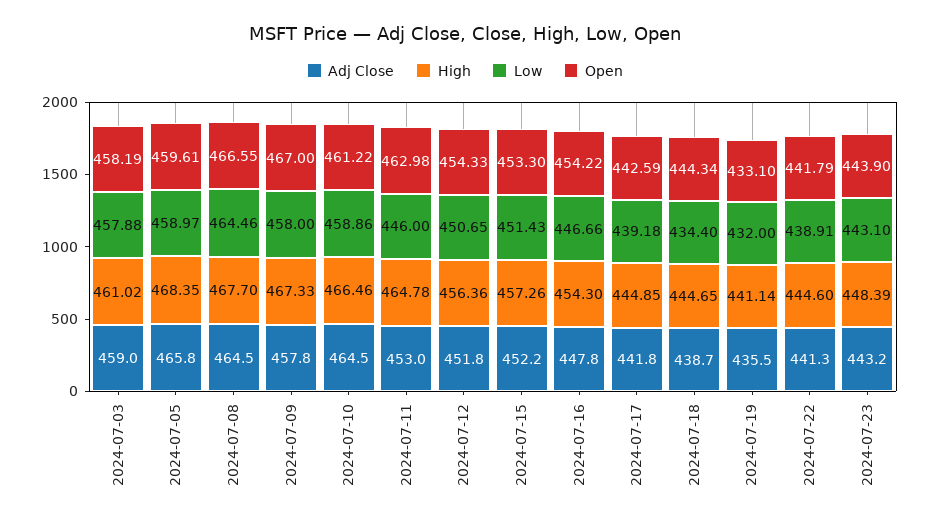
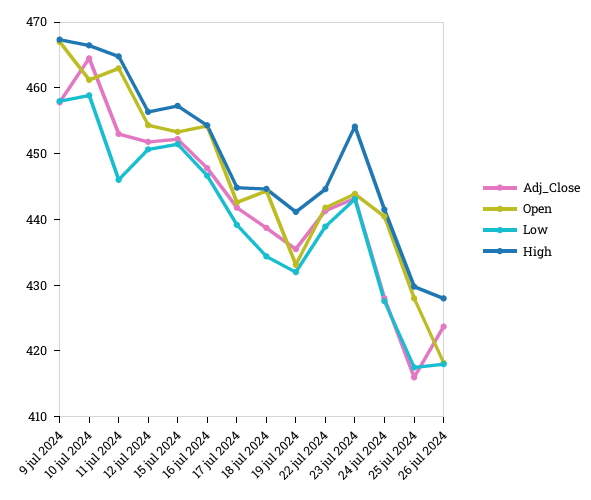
Adj Close, 2024-07-03: 459 -> none
High, 2024-07-03: 461.02 -> none
Low, 2024-07-03: 457.88 -> none
Open, 2024-07-03: 458.19 -> none
Adj Close, 2024-07-05: 465.8 -> none
High, 2024-07-05: 468.35 -> none
Low, 2024-07-05: 458.97 -> none
Open, 2024-07-05: 459.61 -> none
Adj Close, 2024-07-08: 464.5 -> none
High, 2024-07-08: 467.7 -> none
Low, 2024-07-08: 464.46 -> none
Open, 2024-07-08: 466.55 -> none
High, 2024-07-23: 448.39 -> 454
Adj Close, 24 jul 2024: none -> 428
Open, 24 jul 2024: none -> 440
Low, 24 jul 2024: none -> 428
High, 24 jul 2024: none -> 442
Adj Close, 25 jul 2024: none -> 416
Open, 25 jul 2024: none -> 428
Low, 25 jul 2024: none -> 418
High, 25 jul 2024: none -> 430
Adj Close, 26 jul 2024: none -> 424
Open, 26 jul 2024: none -> 418
Low, 26 jul 2024: none -> 418
High, 26 jul 2024: none -> 428

